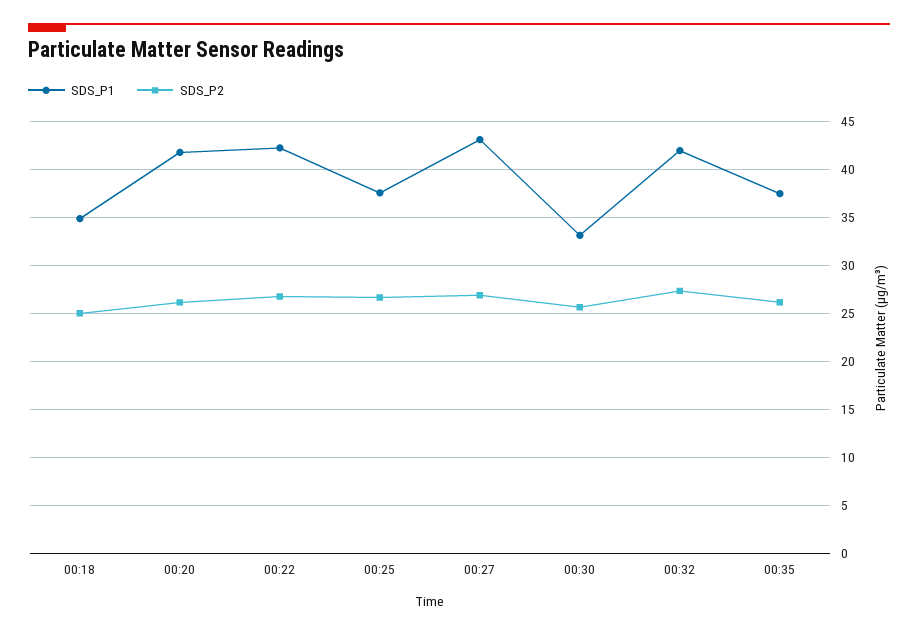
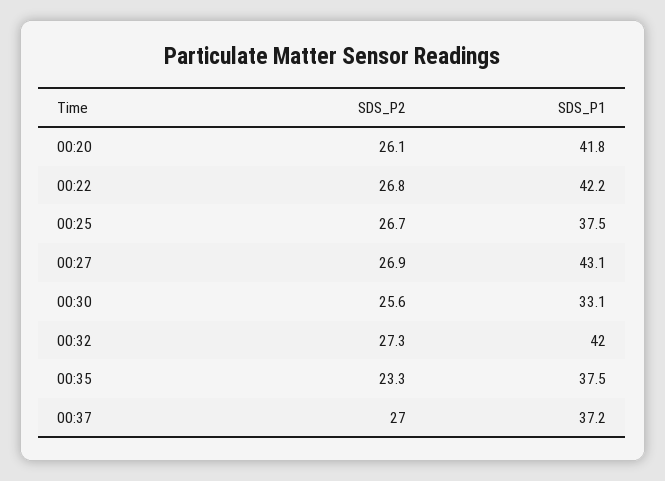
SDS_P1, 00:18: 35 -> none
SDS_P2, 00:18: 25 -> none
SDS_P2, 00:35: 26 -> 23.3
SDS_P2, 00:37: none -> 27
SDS_P1, 00:37: none -> 37.2

